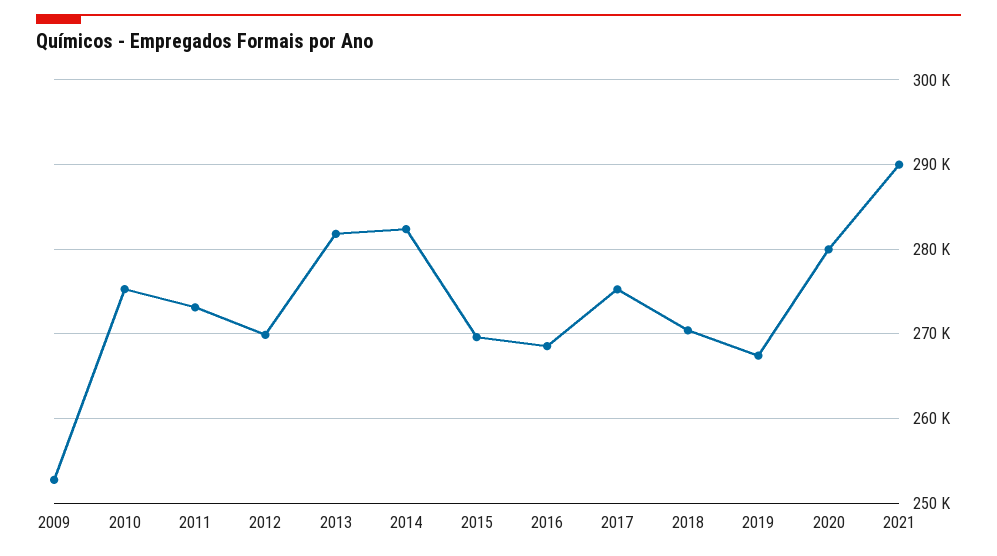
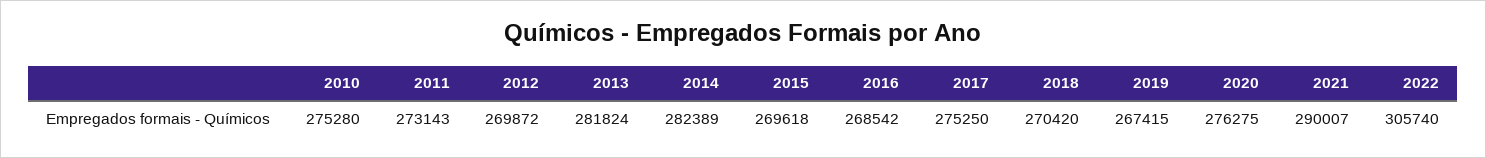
2009: 253000 -> none
2020: 280000 -> 276275
2022: none -> 305740

